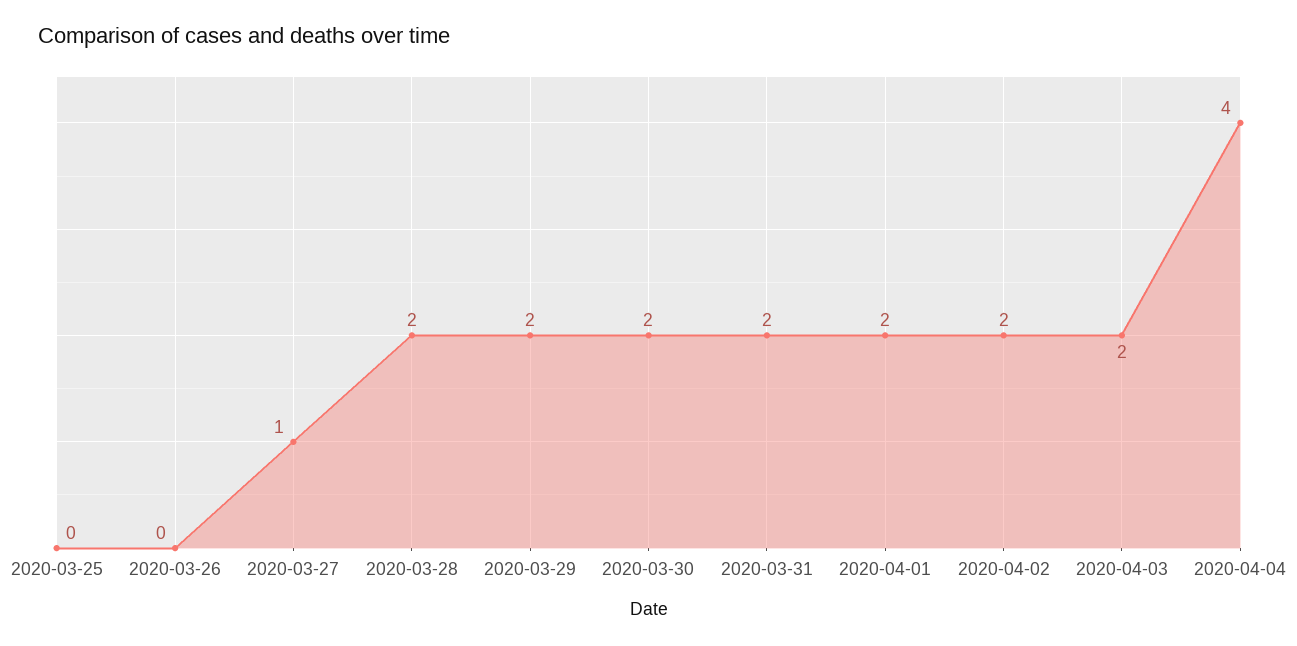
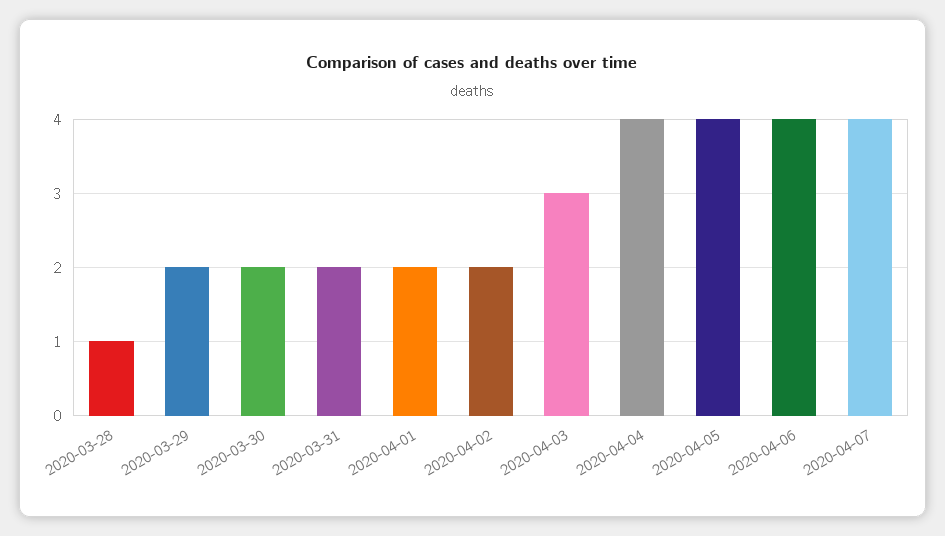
2020-03-25: 0 -> none
2020-03-26: 0 -> none
2020-03-27: 1 -> none
2020-03-28: 2 -> 1
2020-04-03: 2 -> 3
2020-04-05: none -> 4
2020-04-06: none -> 4
2020-04-07: none -> 4

